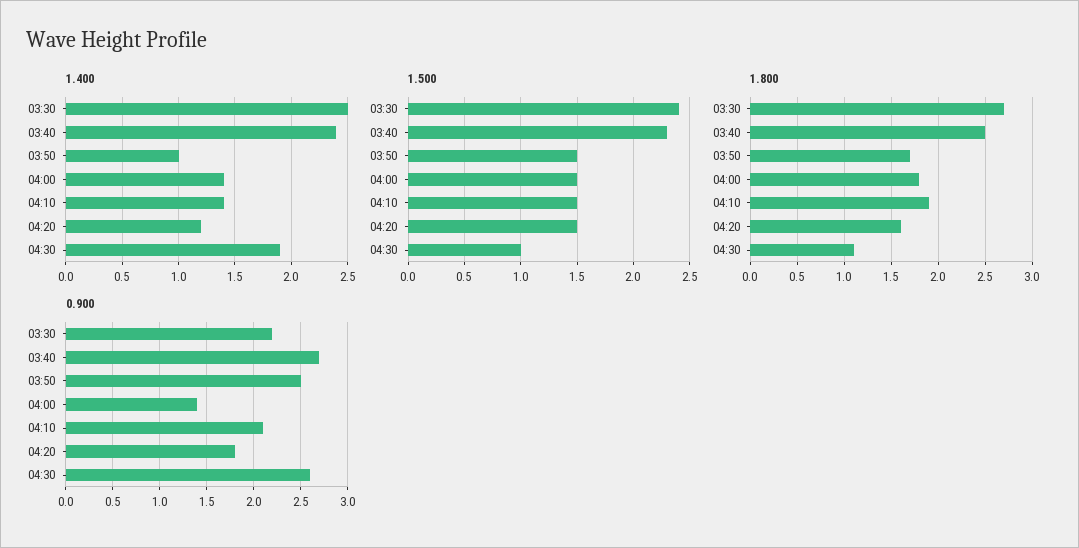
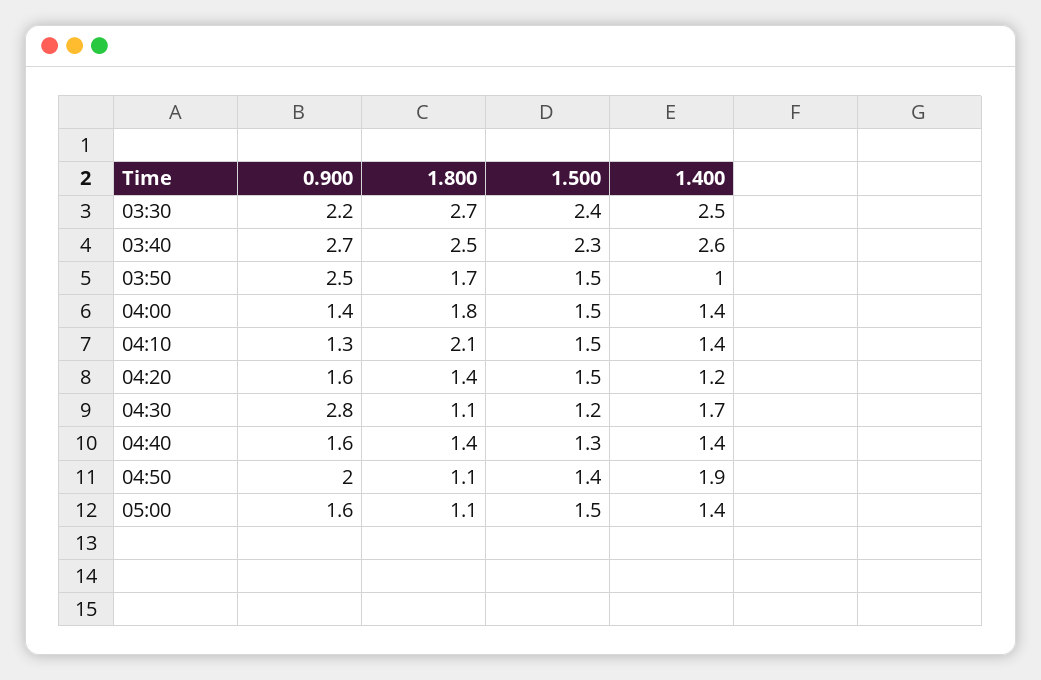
1.400, 03:40: 2.4 -> 2.6
1.400, 04:30: 1.9 -> 1.7
1.500, 04:30: 1 -> 1.2
1.800, 04:10: 1.9 -> 2.1
1.800, 04:20: 1.6 -> 1.4
0.900, 04:10: 2.1 -> 1.3
0.900, 04:20: 1.8 -> 1.6
0.900, 04:30: 2.6 -> 2.8
0.900, 04:40: none -> 1.6
1.800, 04:40: none -> 1.4
1.500, 04:40: none -> 1.3
1.400, 04:40: none -> 1.4
0.900, 04:50: none -> 2
1.800, 04:50: none -> 1.1
1.500, 04:50: none -> 1.4
1.400, 04:50: none -> 1.9
0.900, 05:00: none -> 1.6
1.800, 05:00: none -> 1.1
1.500, 05:00: none -> 1.5
1.400, 05:00: none -> 1.4

